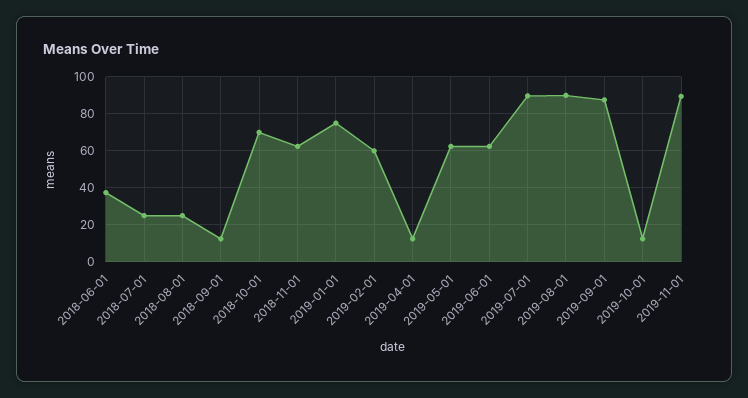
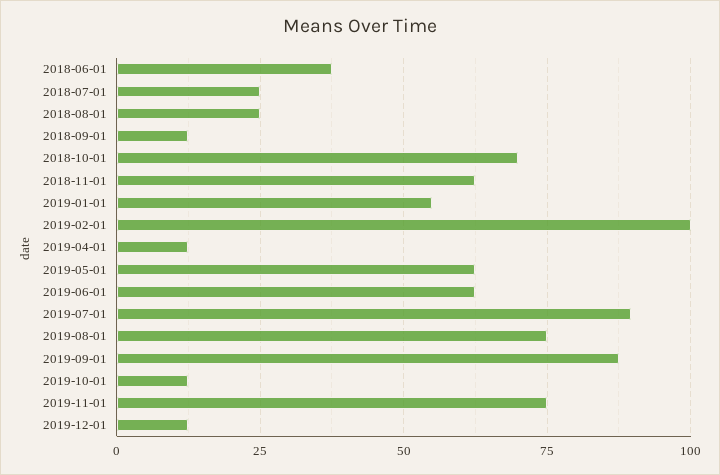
2019-01-01: 75 -> 55
2019-02-01: 60 -> 100
2019-08-01: 90 -> 75
2019-11-01: 90 -> 75
2019-12-01: none -> 12.5

